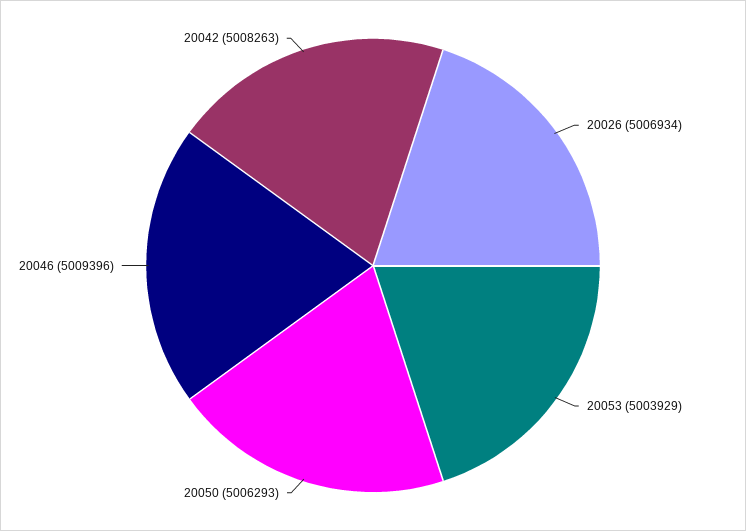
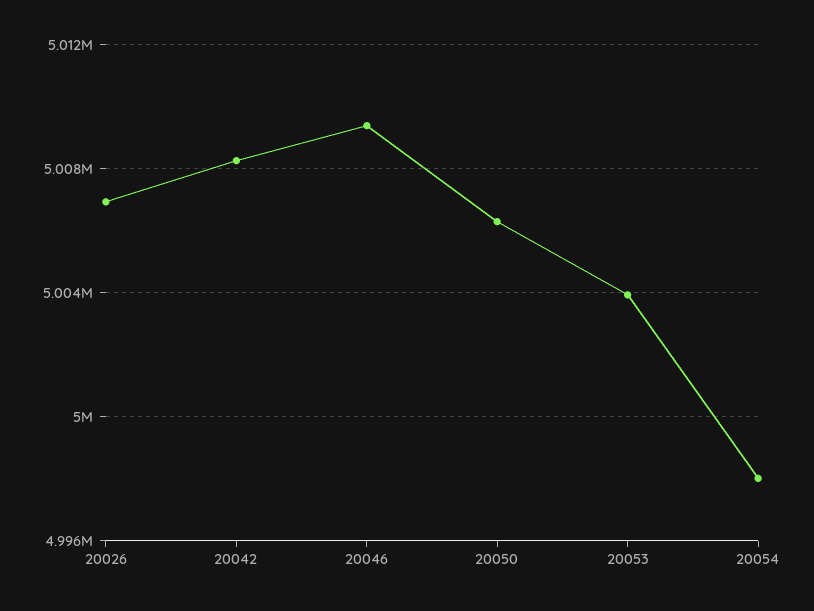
20054: none -> 4998000

